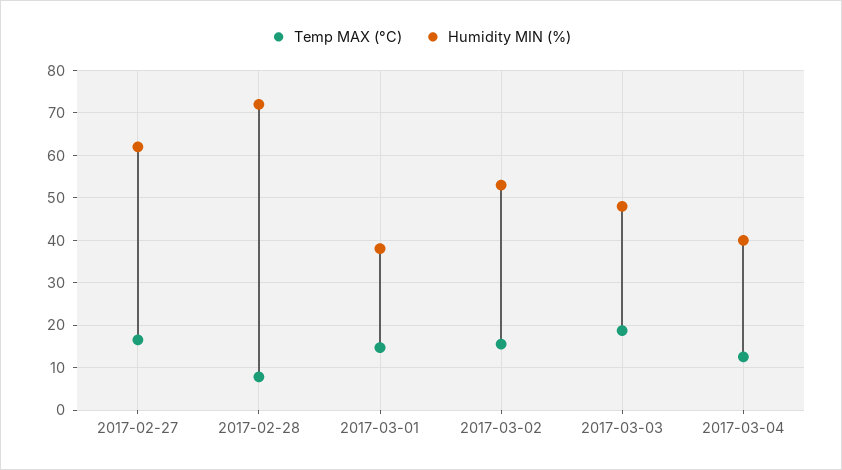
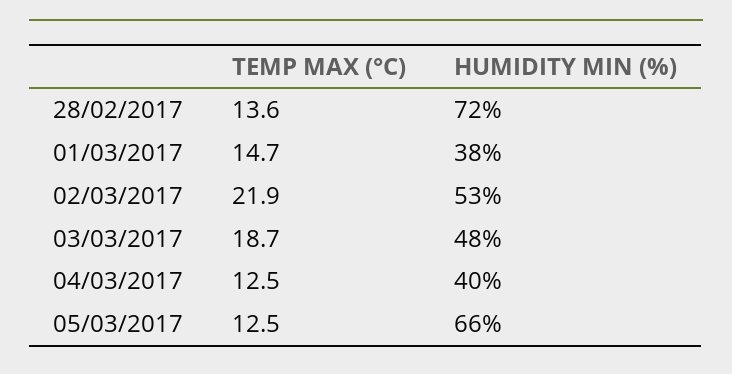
Temp MAX (°C), 2017-02-27: 16 -> none
Humidity MIN (%), 2017-02-27: 62 -> none
Temp MAX (°C), 2017-02-28: 8 -> 13.6
Temp MAX (°C), 2017-03-02: 16 -> 21.9
Temp MAX (°C), 05/03/2017: none -> 12.5
Humidity MIN (%), 05/03/2017: none -> 66

